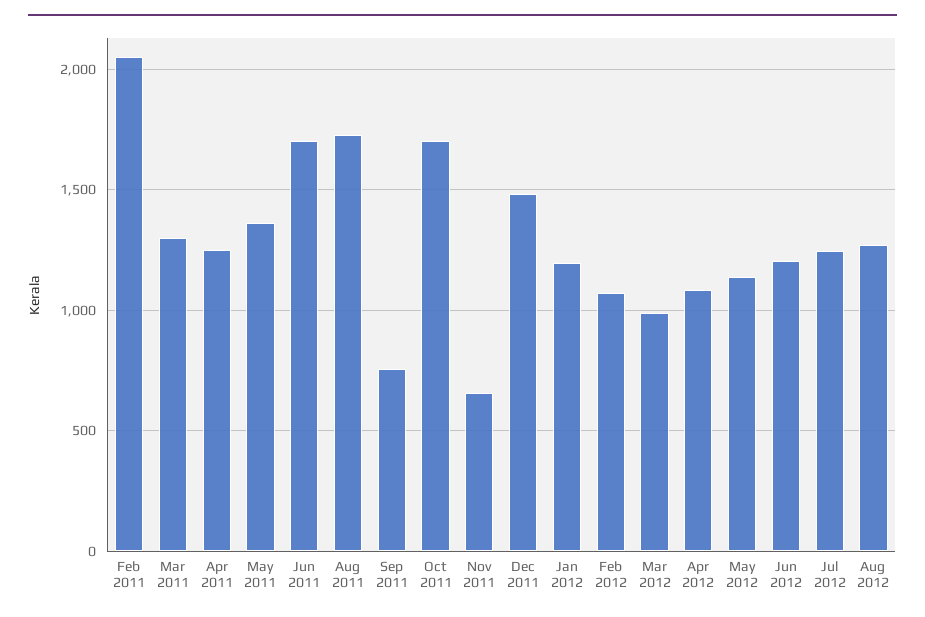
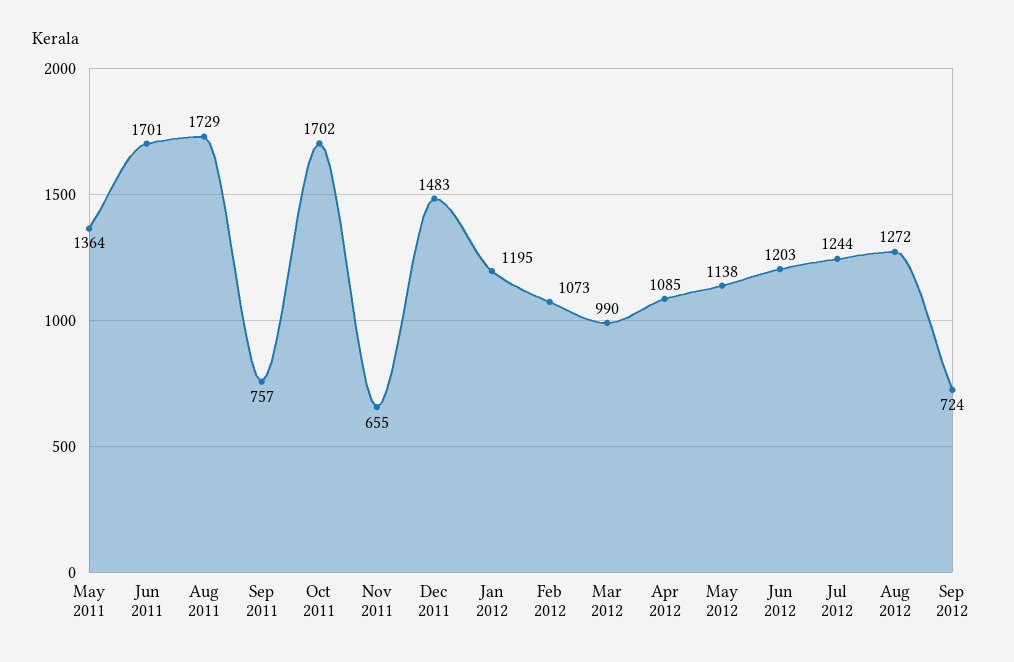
Feb 2011: 2050 -> none
Mar 2011: 1300 -> none
Apr 2011: 1250 -> none
Sep 2012: none -> 724

